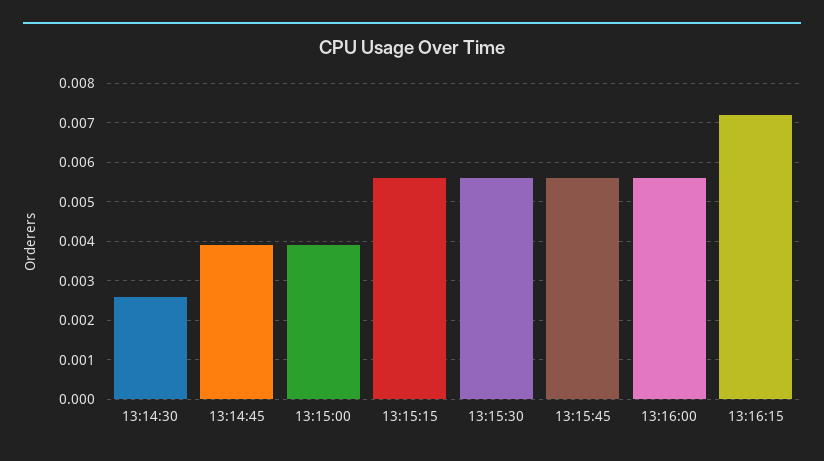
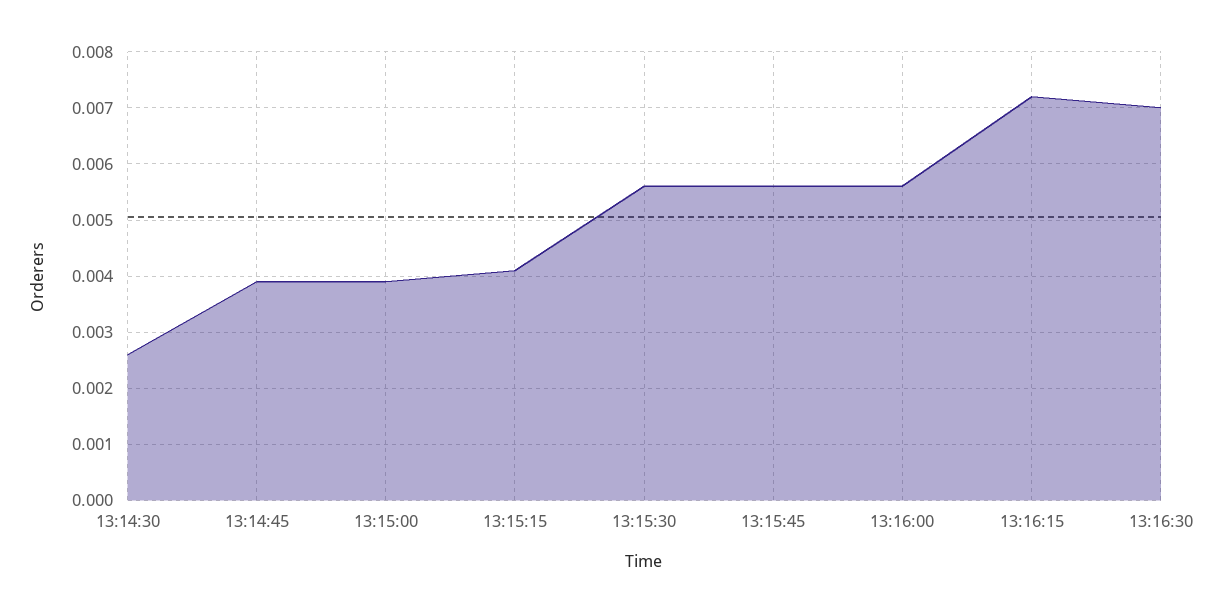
13:15:15: 0.0055 -> 0.004
13:16:30: none -> 0.007

